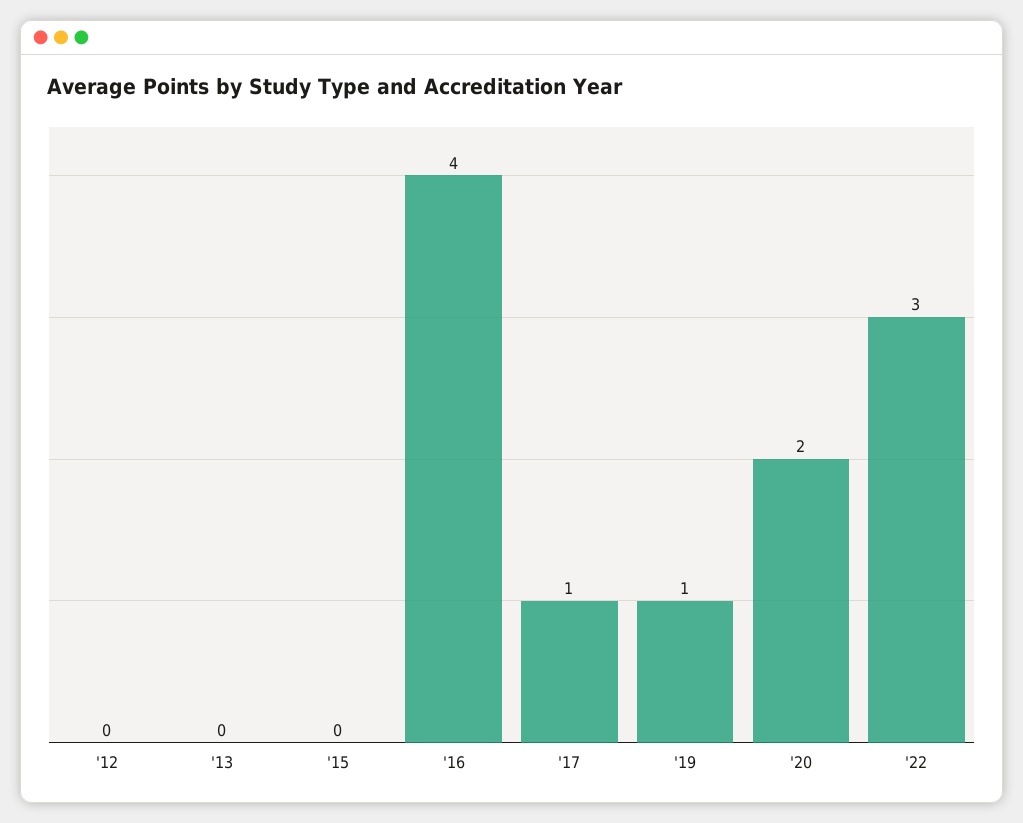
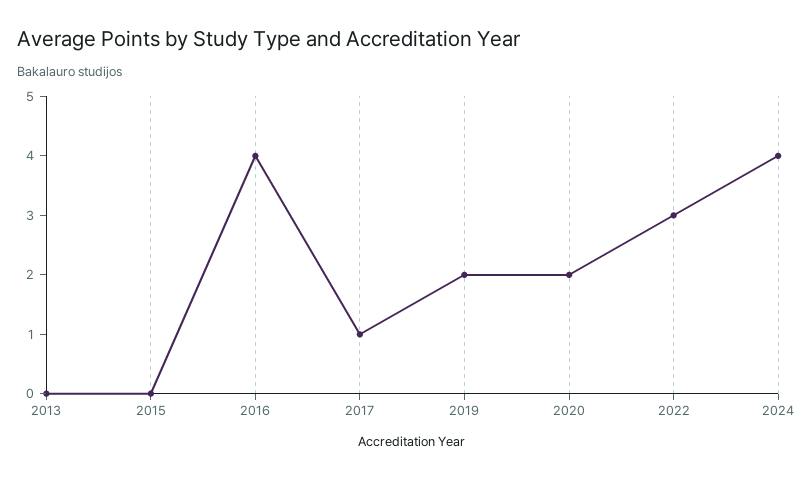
'12: 0 -> none
'19: 1 -> 2
2024: none -> 4

